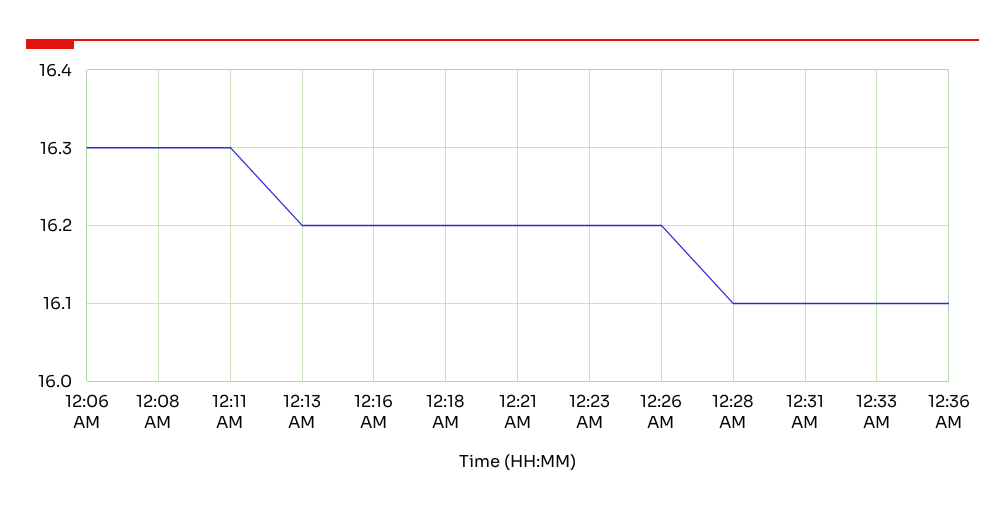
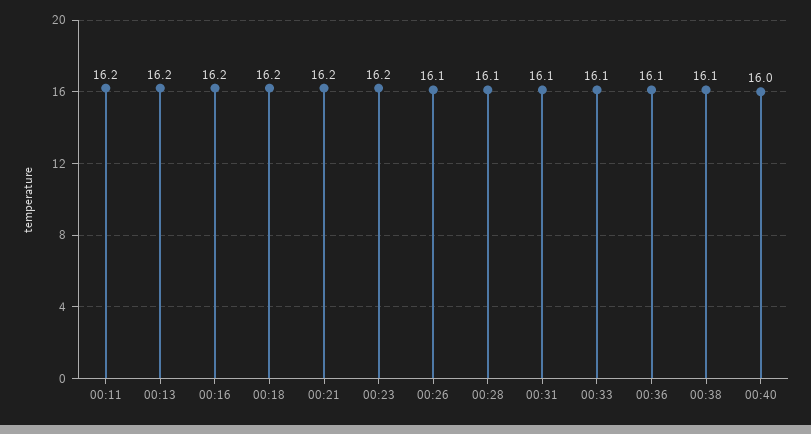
12:06 AM: 16.3 -> none
12:08 AM: 16.3 -> none
12:11 AM: 16.3 -> 16.2
12:26 AM: 16.2 -> 16.1
00:38: none -> 16.1
00:40: none -> 16

